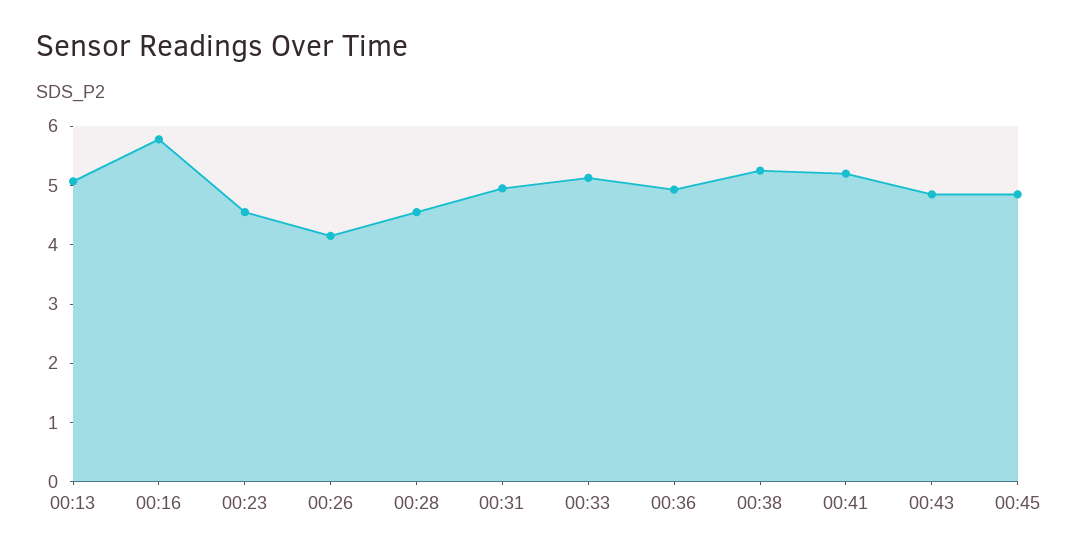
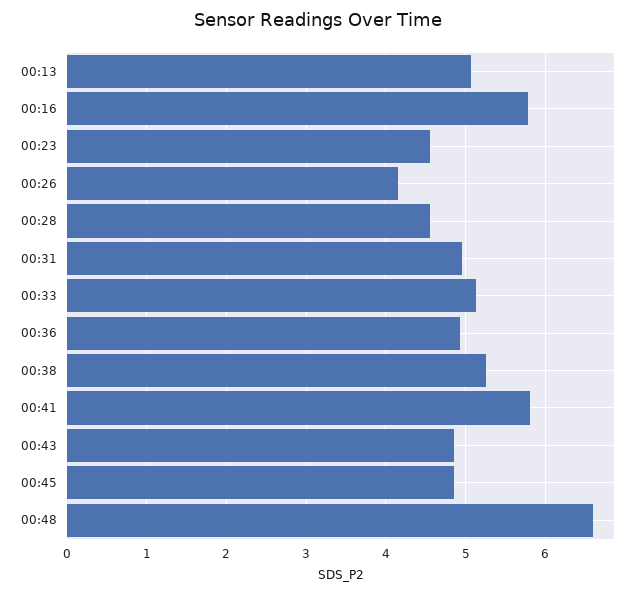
00:41: 5.2 -> 5.8
00:48: none -> 6.6

